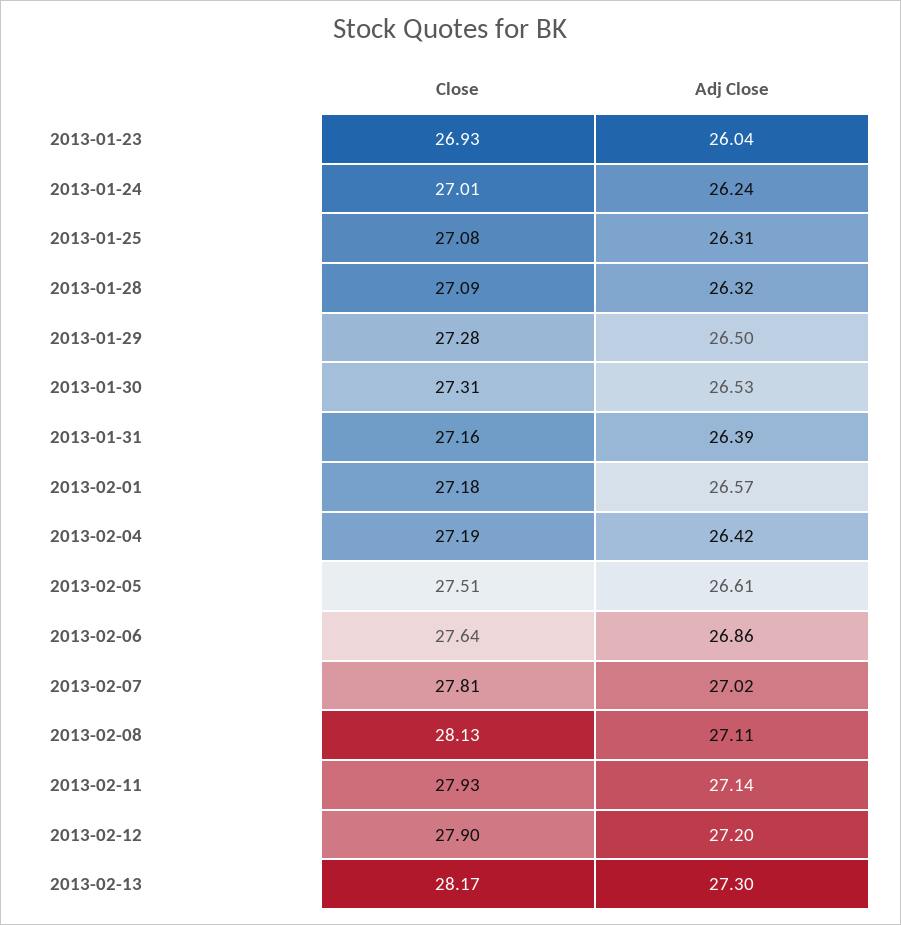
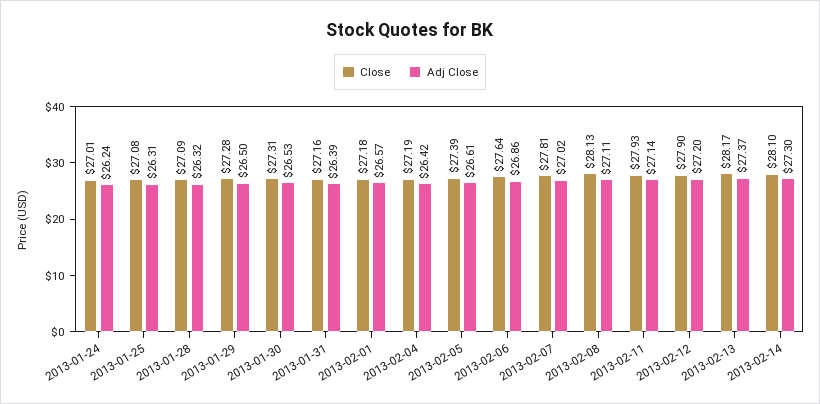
Close, 2013-01-23: 26.93 -> none
Adj Close, 2013-01-23: 26.04 -> none
Close, 2013-02-05: 27.51 -> 27.39
Adj Close, 2013-02-13: 27.3 -> 27.37
Close, 2013-02-14: none -> 28.1
Adj Close, 2013-02-14: none -> 27.3

